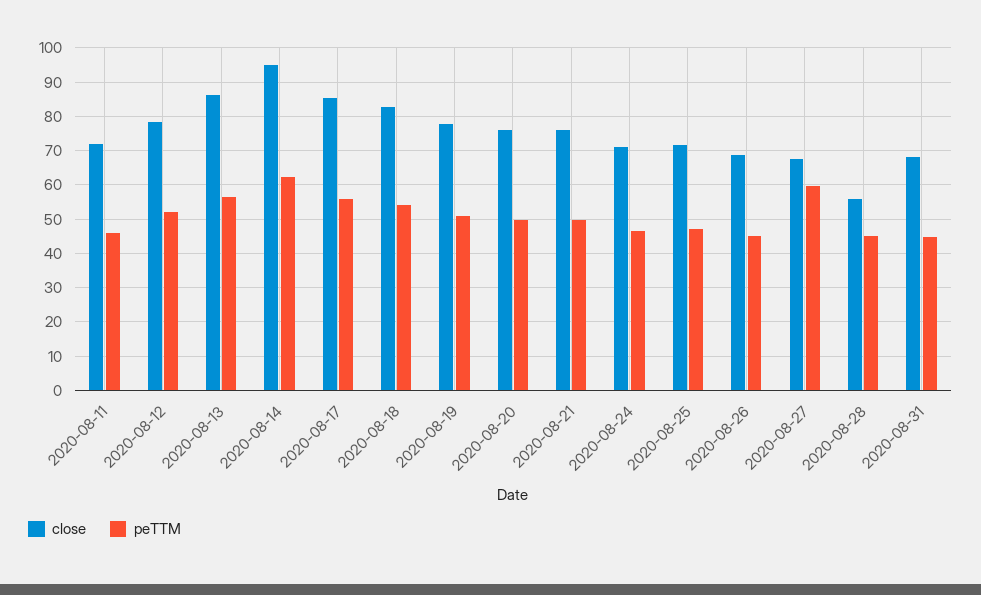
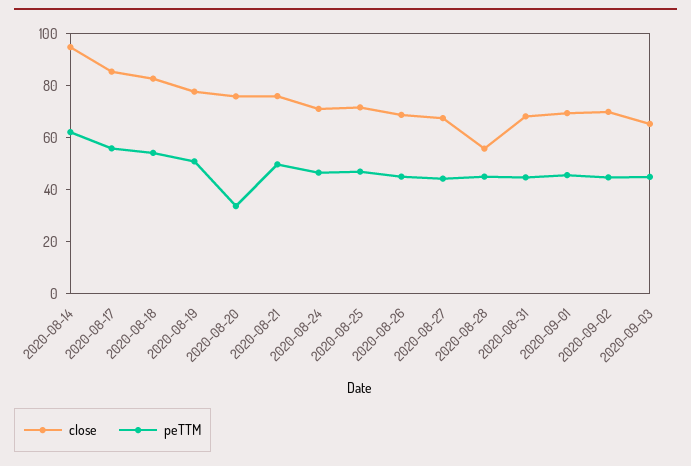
close, 2020-08-11: 72 -> none
peTTM, 2020-08-11: 46 -> none
close, 2020-08-12: 78 -> none
peTTM, 2020-08-12: 52 -> none
close, 2020-08-13: 86 -> none
peTTM, 2020-08-13: 56 -> none
peTTM, 2020-08-20: 50 -> 35
peTTM, 2020-08-27: 60 -> 45
close, 2020-09-01: none -> 70
peTTM, 2020-09-01: none -> 45
close, 2020-09-02: none -> 70
peTTM, 2020-09-02: none -> 45
close, 2020-09-03: none -> 65
peTTM, 2020-09-03: none -> 45

